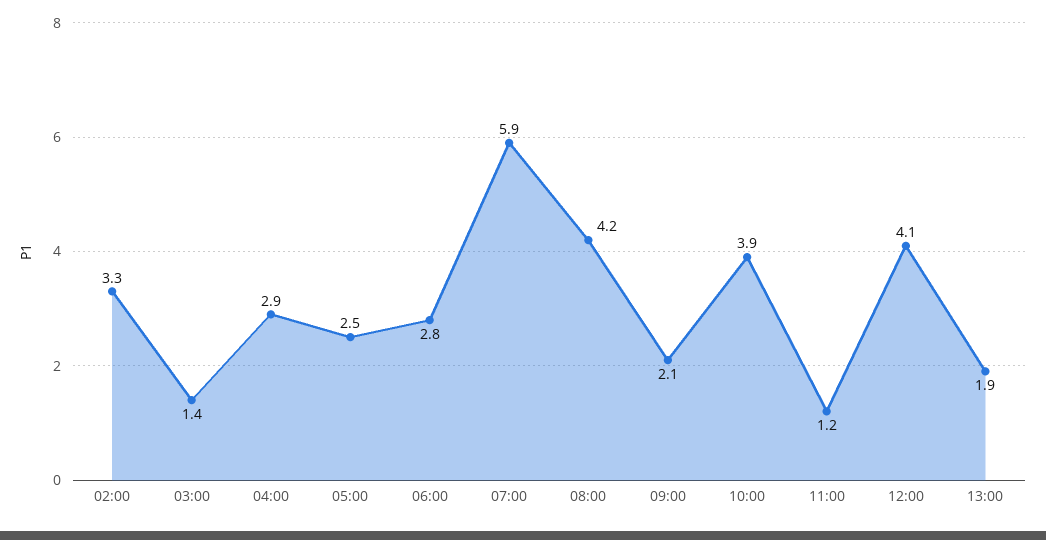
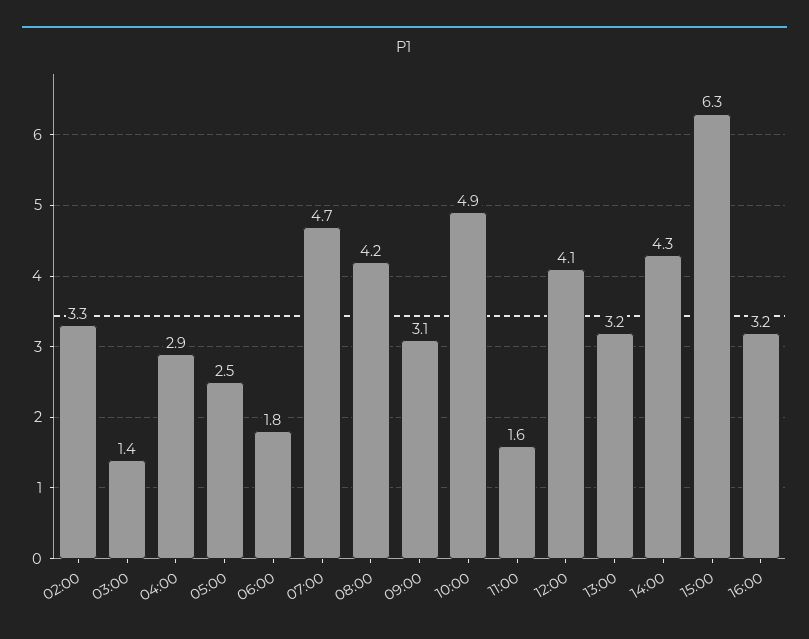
06:00: 2.8 -> 1.8
07:00: 5.9 -> 4.7
09:00: 2.1 -> 3.1
10:00: 3.9 -> 4.9
11:00: 1.2 -> 1.6
13:00: 1.9 -> 3.2
14:00: none -> 4.3
15:00: none -> 6.3
16:00: none -> 3.2

